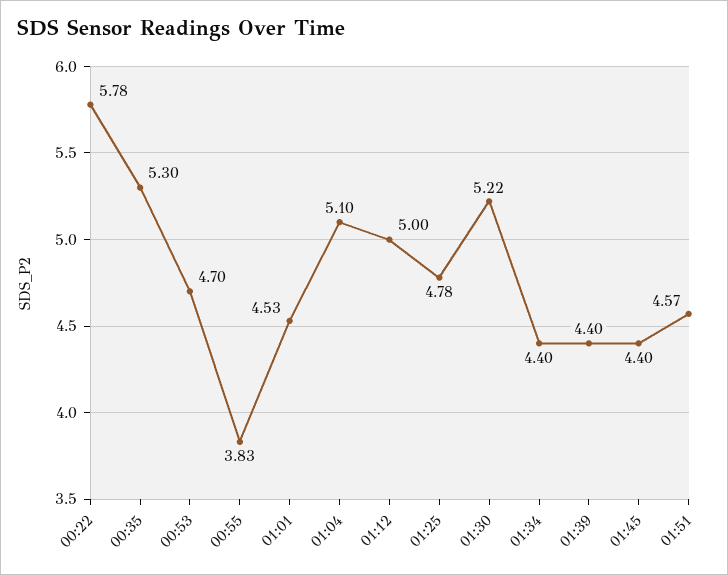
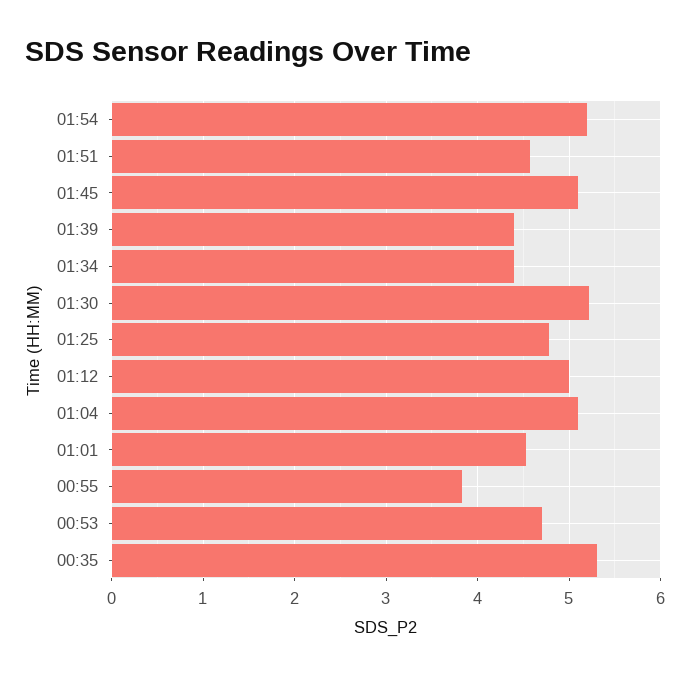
00:22: 5.78 -> none
01:45: 4.4 -> 5.1
01:54: none -> 5.2

